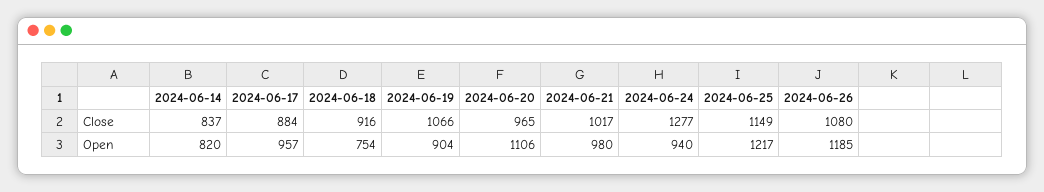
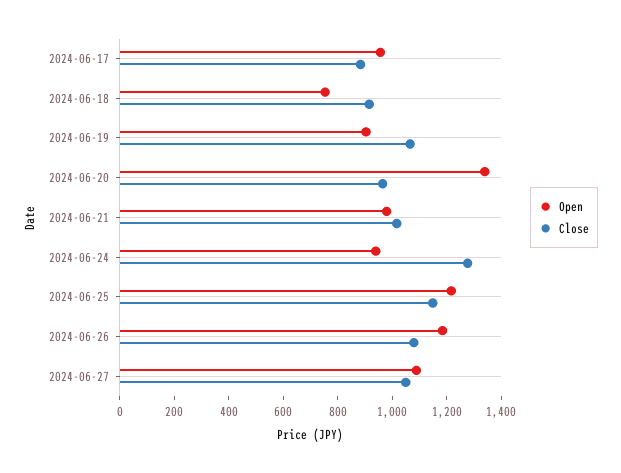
Close, 2024-06-14: 837 -> none
Open, 2024-06-14: 820 -> none
Open, 2024-06-20: 1106 -> 1350
Open, 2024-06-27: none -> 1100
Close, 2024-06-27: none -> 1050

